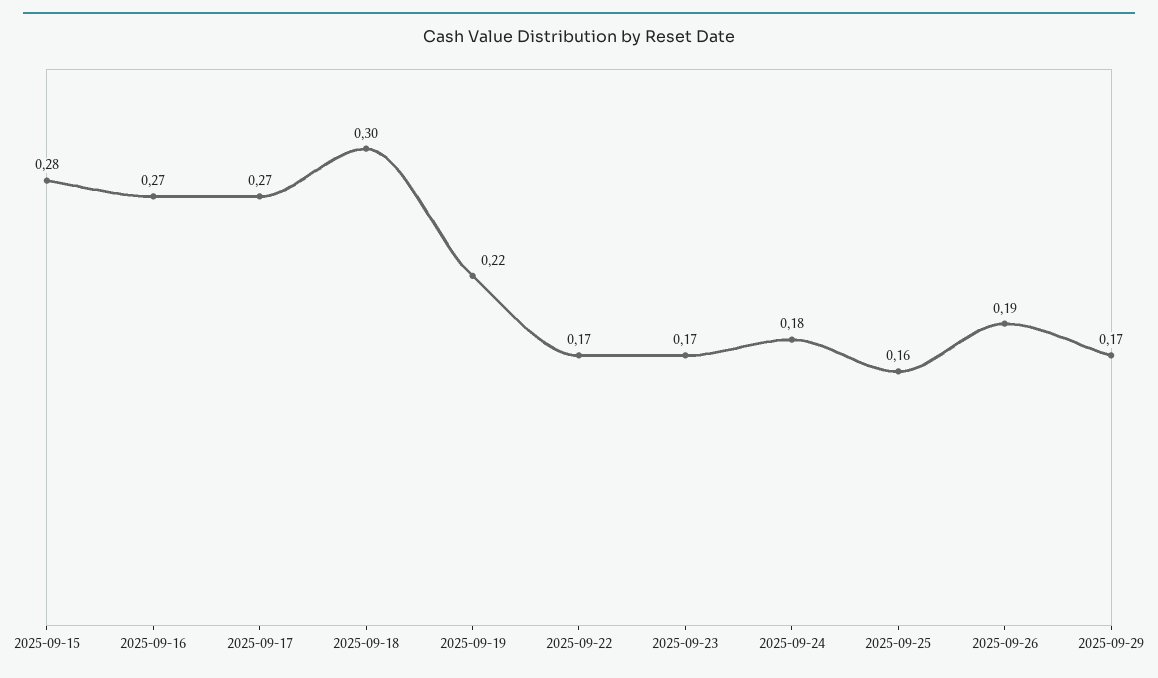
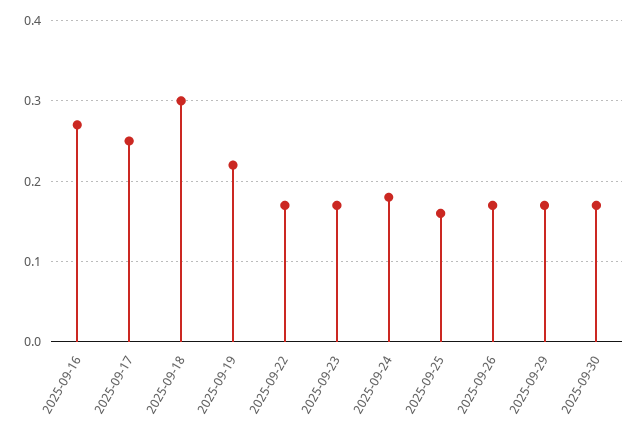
2025-09-15: 0.28 -> none
2025-09-17: 0.27 -> 0.25
2025-09-26: 0.19 -> 0.17
2025-09-30: none -> 0.17

